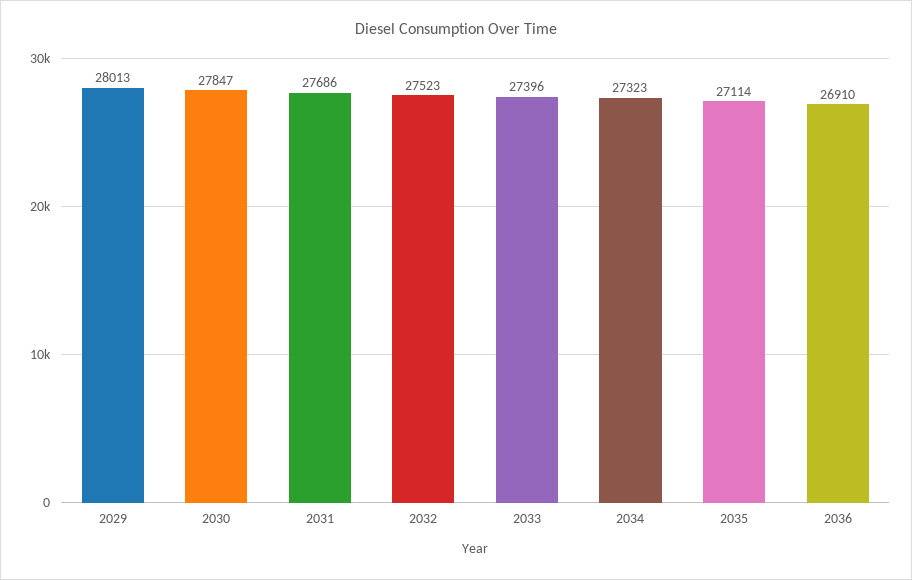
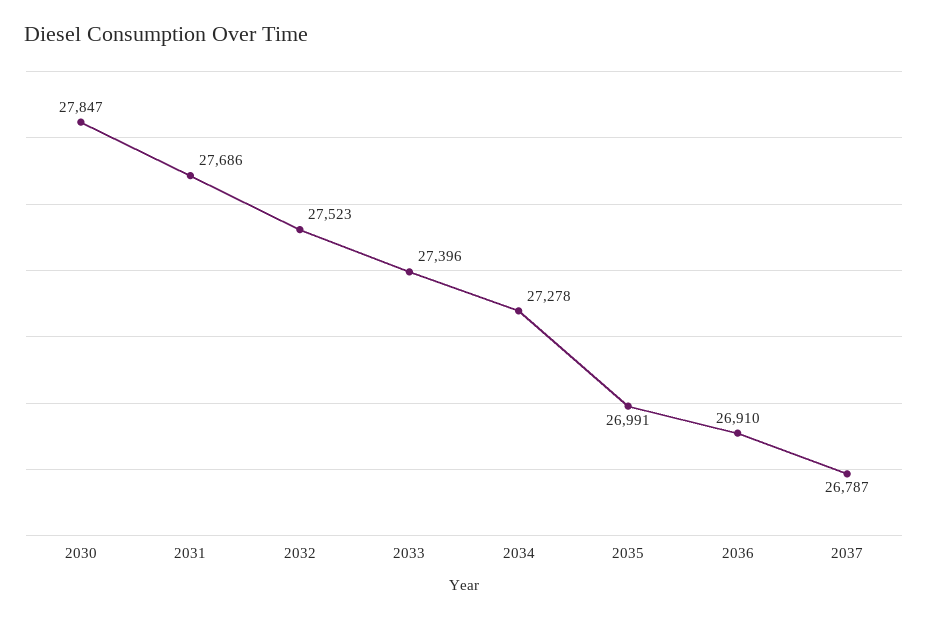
2029: 28013 -> none
2034: 27323 -> 27278
2035: 27114 -> 26991
2037: none -> 26787

